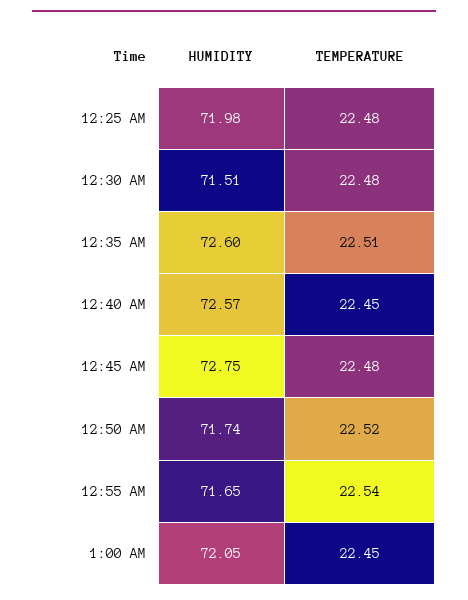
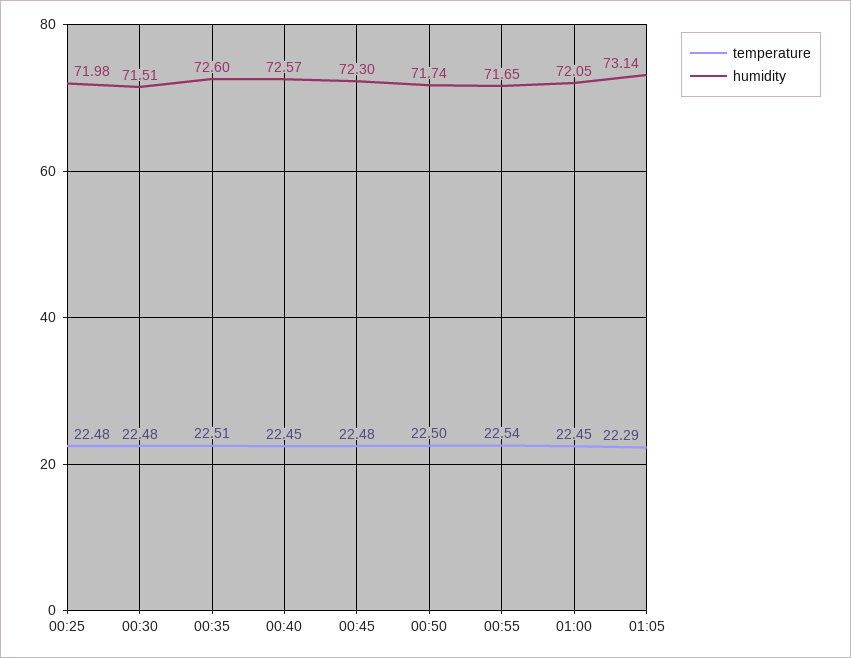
HUMIDITY, 12:45 AM: 72.75 -> 72.3
TEMPERATURE, 12:50 AM: 22.52 -> 22.5
TEMPERATURE, 01:05: none -> 22.29
HUMIDITY, 01:05: none -> 73.14

